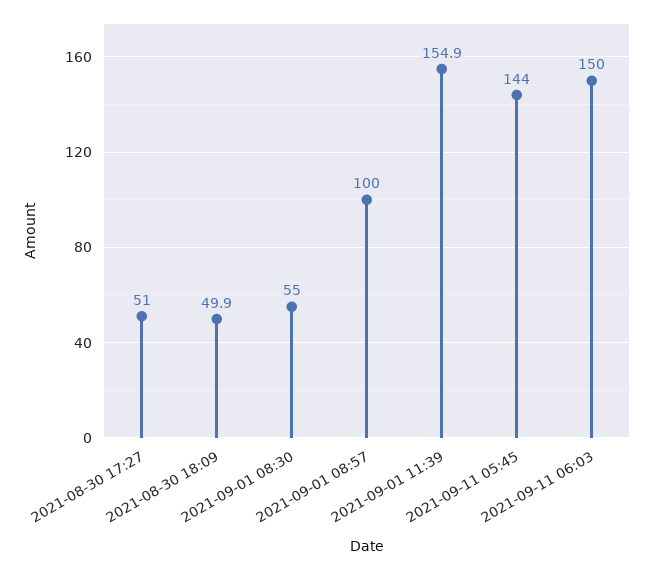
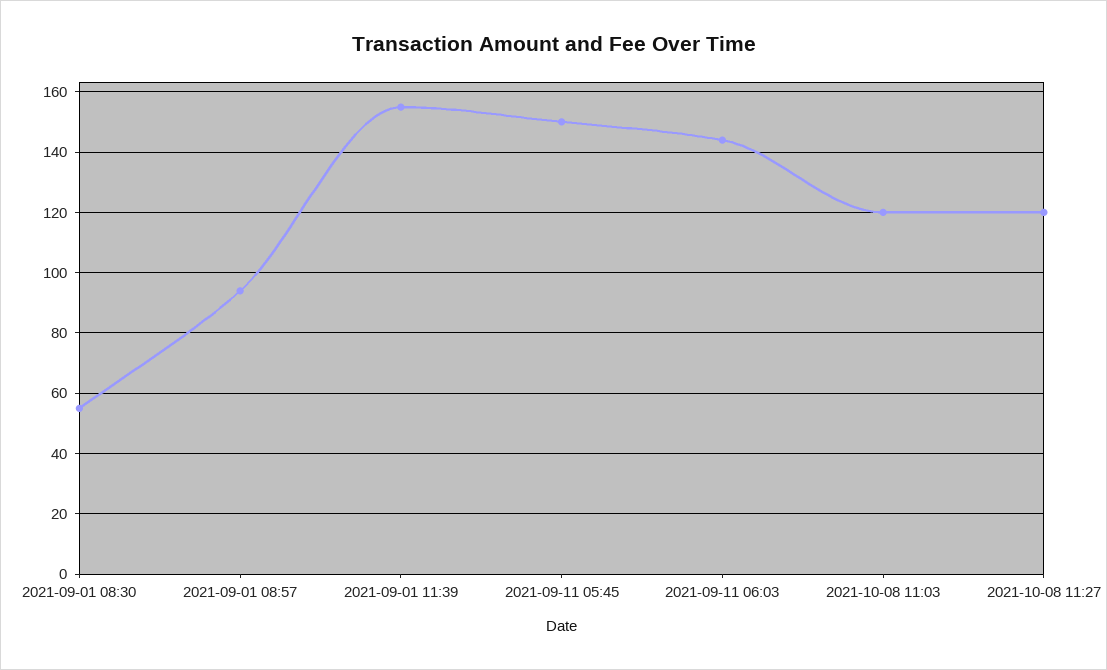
2021-08-30 17:27: 51 -> none
2021-08-30 18:09: 49.9 -> none
2021-09-01 08:57: 100 -> 94
2021-09-11 05:45: 144 -> 150
2021-09-11 06:03: 150 -> 144
2021-10-08 11:03: none -> 120
2021-10-08 11:27: none -> 120

